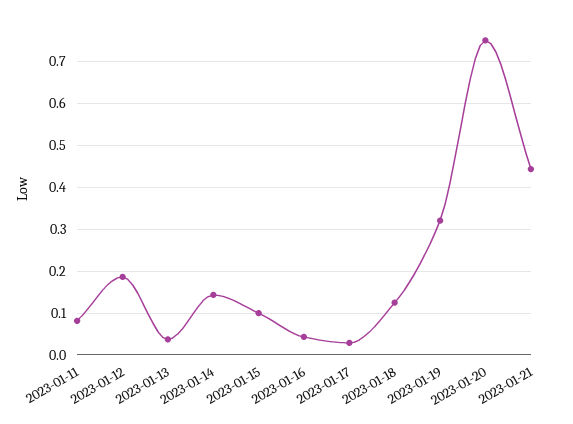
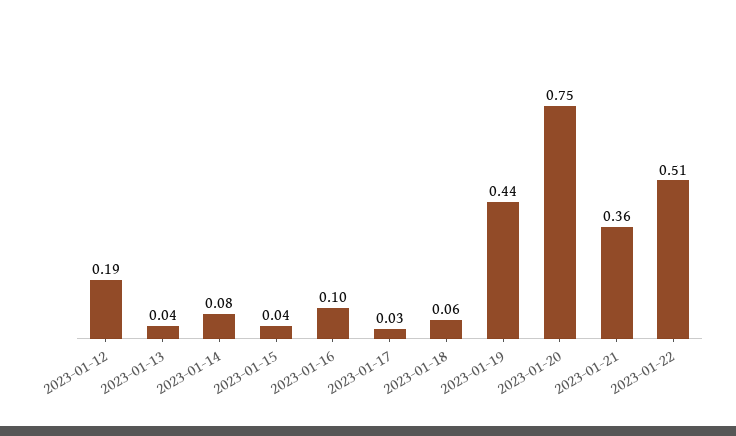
2023-01-11: 0.08 -> none
2023-01-14: 0.14 -> 0.08
2023-01-15: 0.1 -> 0.04
2023-01-16: 0.04 -> 0.1
2023-01-18: 0.12 -> 0.06
2023-01-19: 0.32 -> 0.44
2023-01-21: 0.44 -> 0.36
2023-01-22: none -> 0.51

